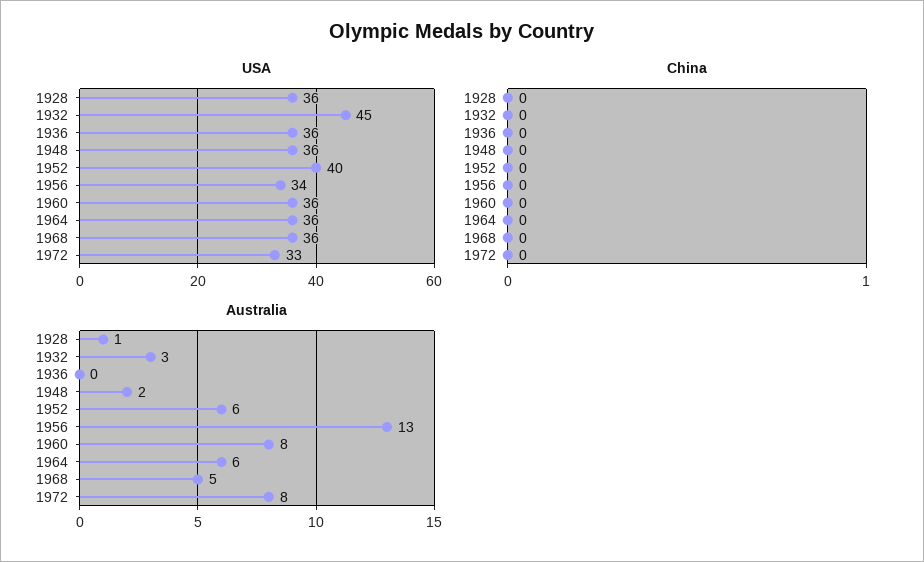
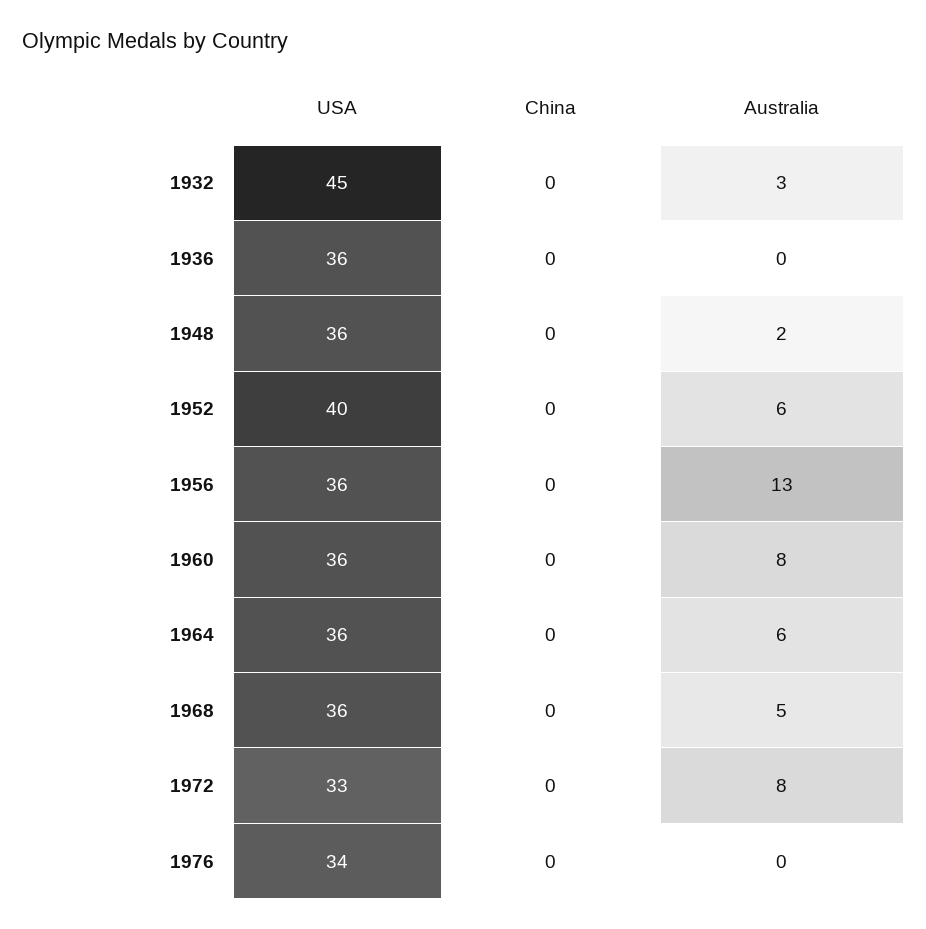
USA, 1928: 36 -> none
USA, 1956: 34 -> 36
China, 1928: 0 -> none
Australia, 1928: 1 -> none
USA, 1976: none -> 34
China, 1976: none -> 0
Australia, 1976: none -> 0

